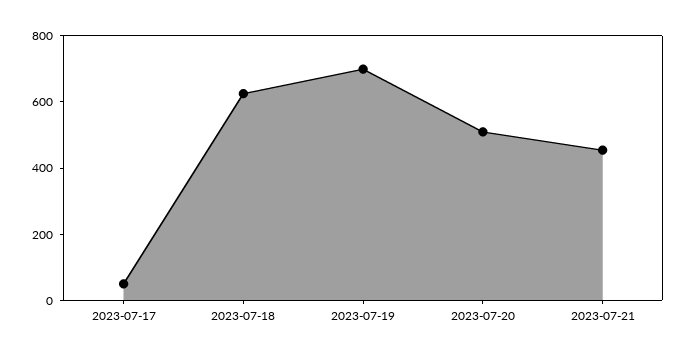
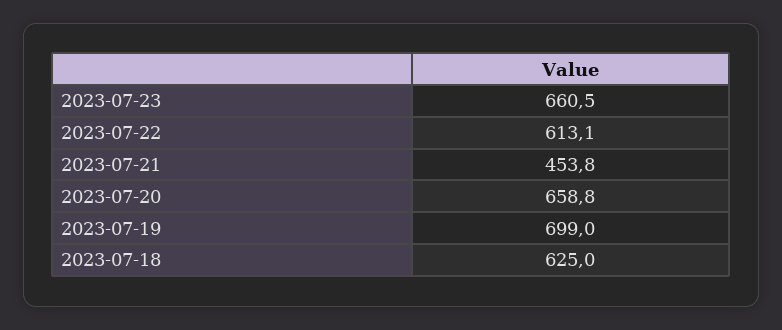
2023-07-17: 50 -> none
2023-07-20: 500 -> 658.8
2023-07-23: none -> 660.5
2023-07-22: none -> 613.1

